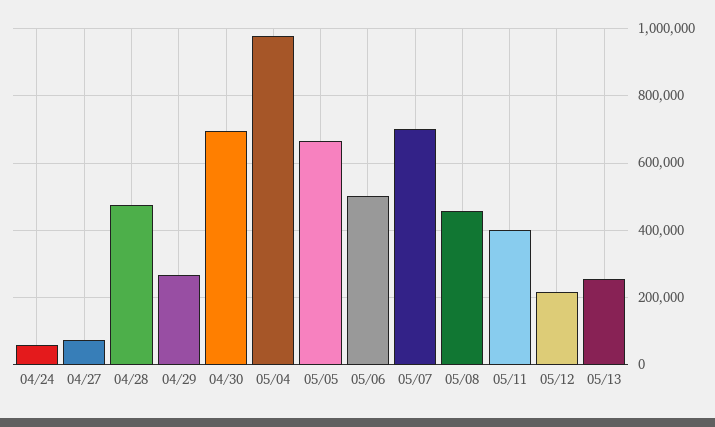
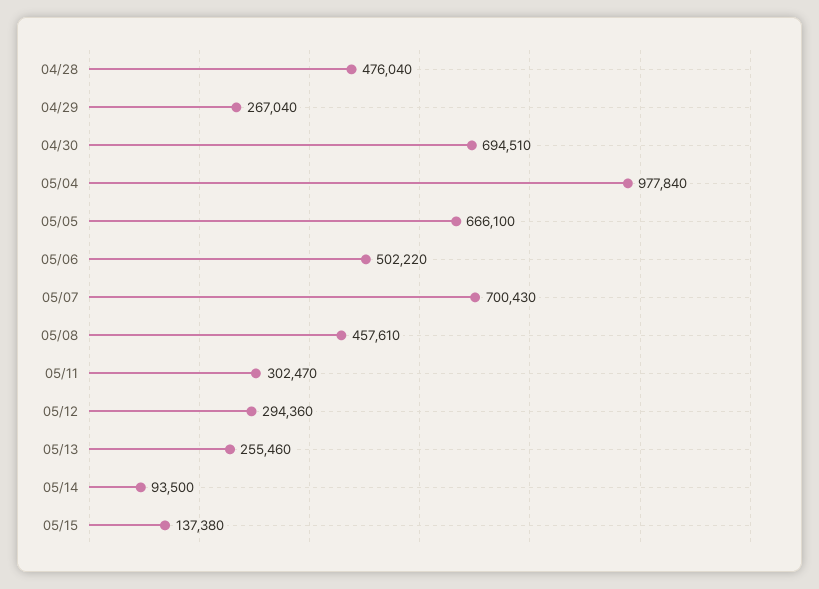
04/24: 60000 -> none
04/27: 80000 -> none
05/11: 400000 -> 302470
05/12: 220000 -> 294360
05/14: none -> 93500
05/15: none -> 137380

